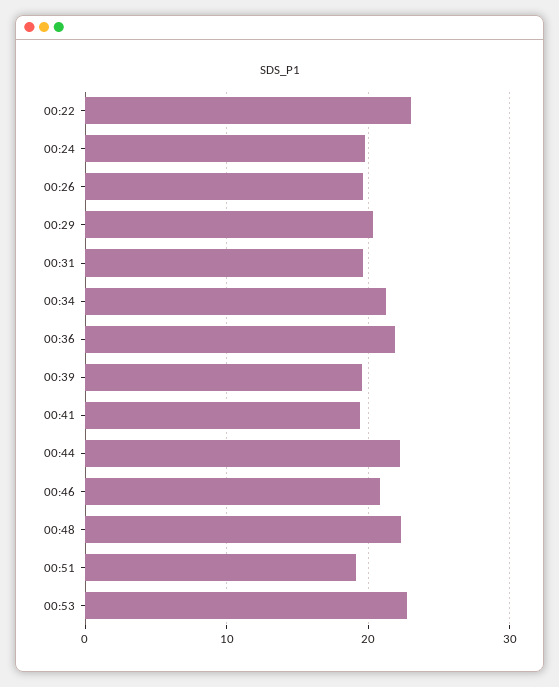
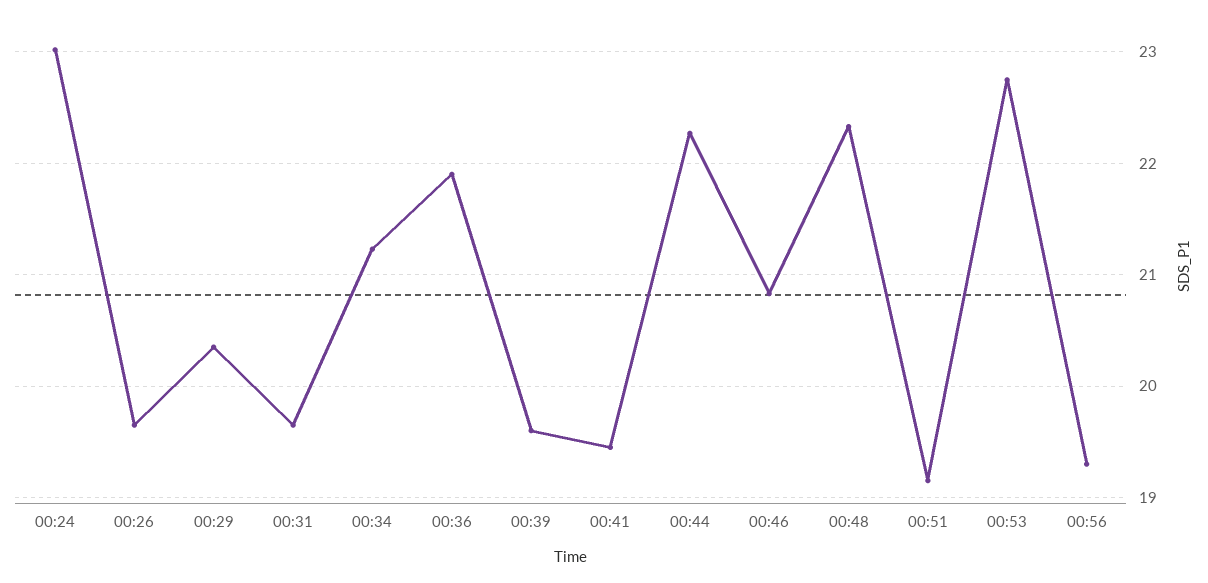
00:22: 23 -> none
00:24: 20 -> 23
00:56: none -> 19.3

